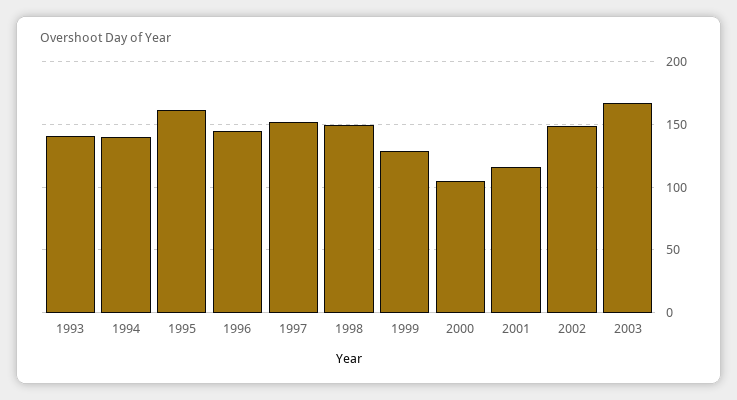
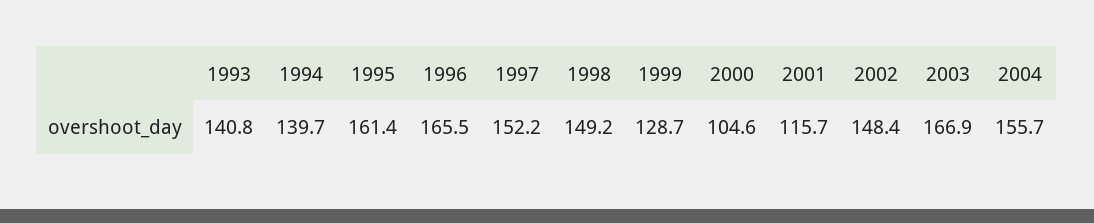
1996: 145 -> 165.5
2004: none -> 155.7

